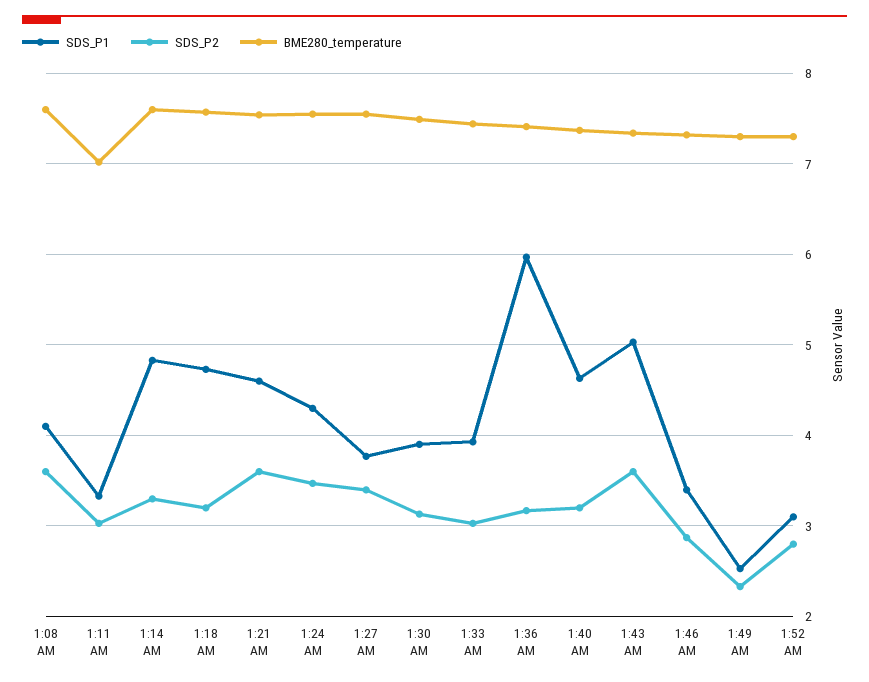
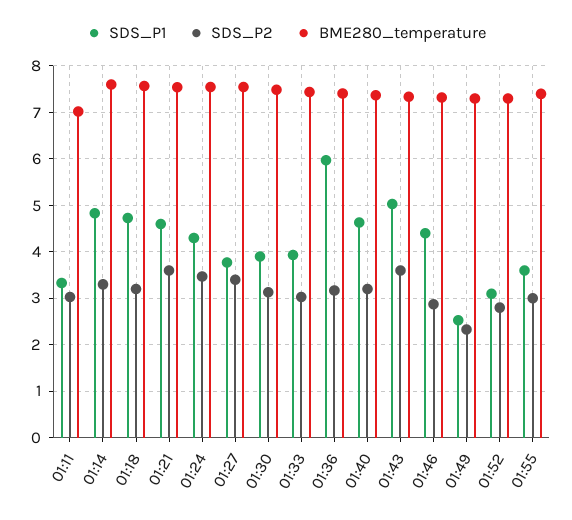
SDS_P1, 1:08 AM: 4.1 -> none
SDS_P2, 1:08 AM: 3.6 -> none
BME280_temperature, 1:08 AM: 7.6 -> none
SDS_P1, 1:46 AM: 3.4 -> 4.4
SDS_P1, 01:55: none -> 3.6
SDS_P2, 01:55: none -> 3
BME280_temperature, 01:55: none -> 7.4

